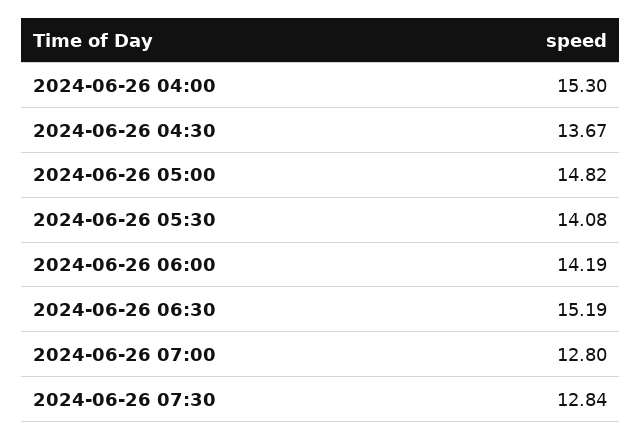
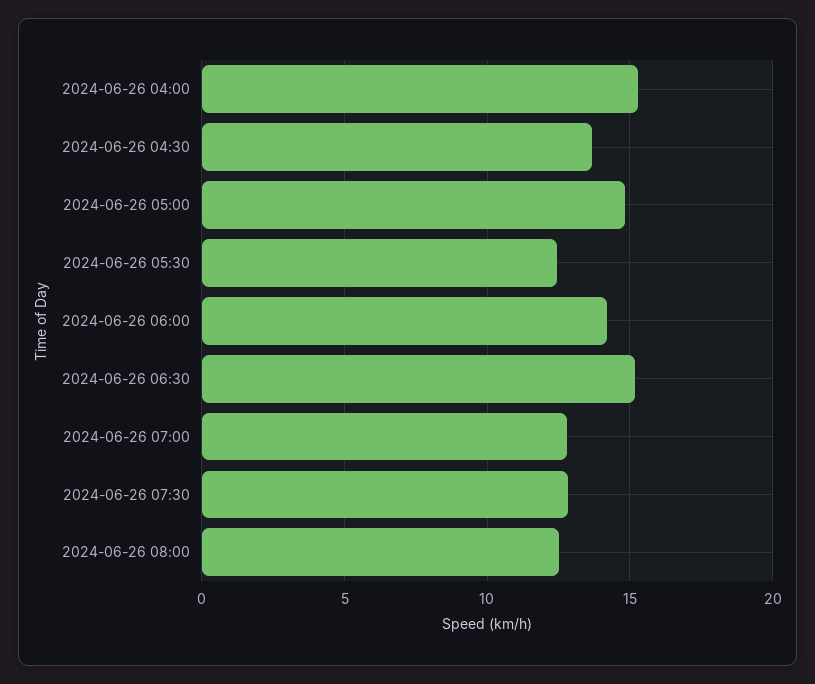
2024-06-26 05:30: 14.08 -> 12.5
2024-06-26 08:00: none -> 12.5

